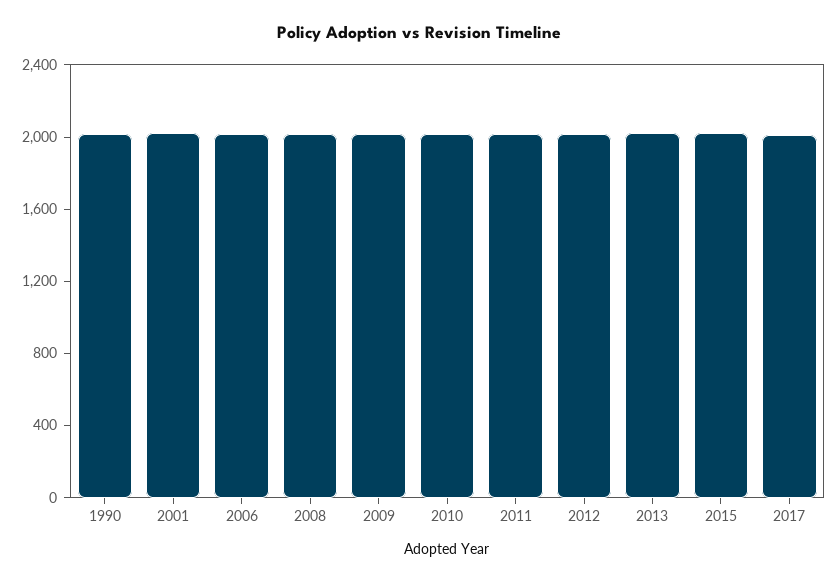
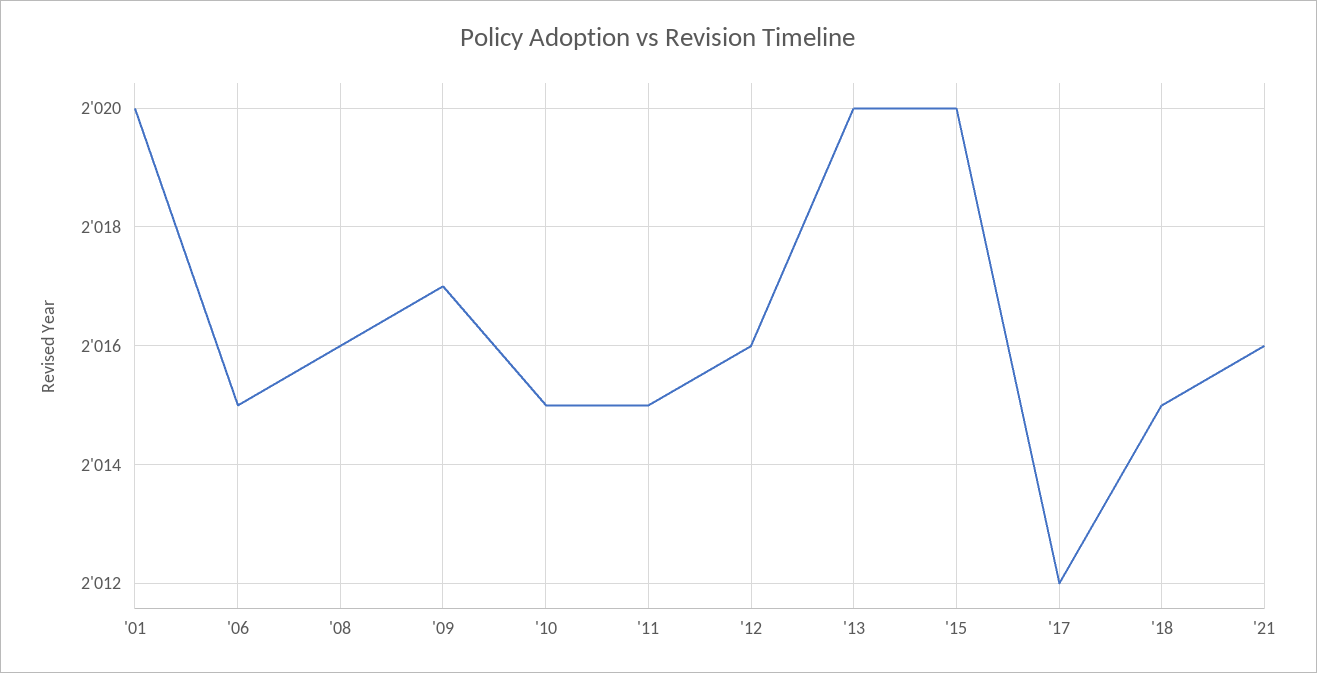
1990: 2000 -> none
'18: none -> 2015
'21: none -> 2016

